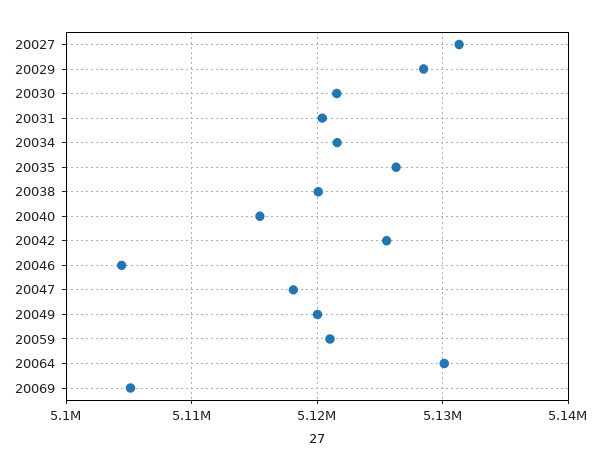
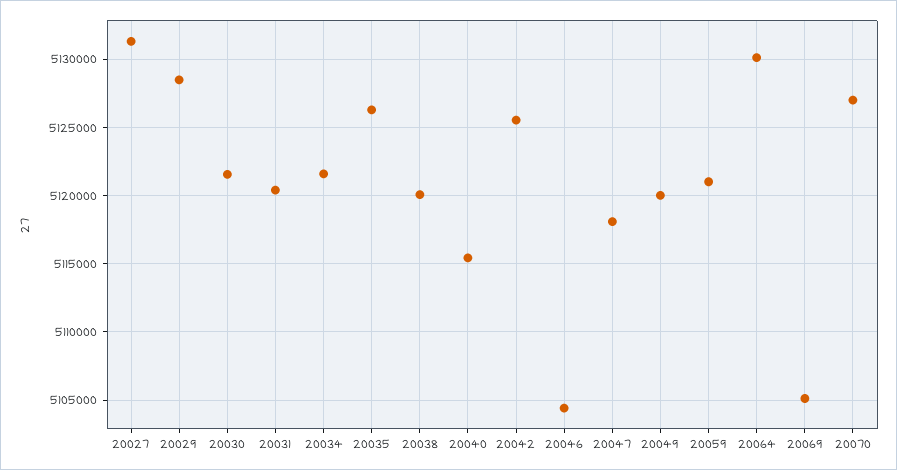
20070: none -> 5127000

